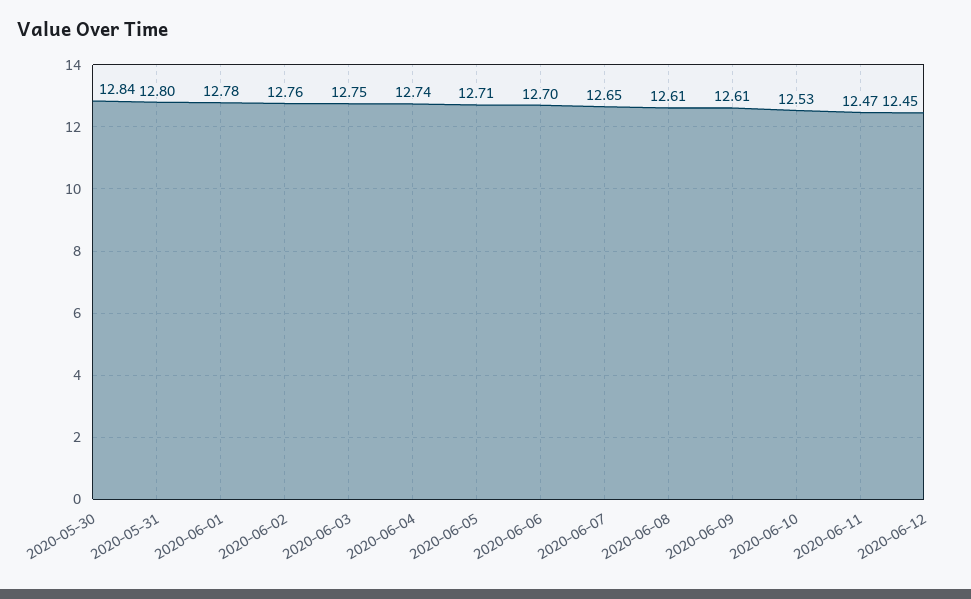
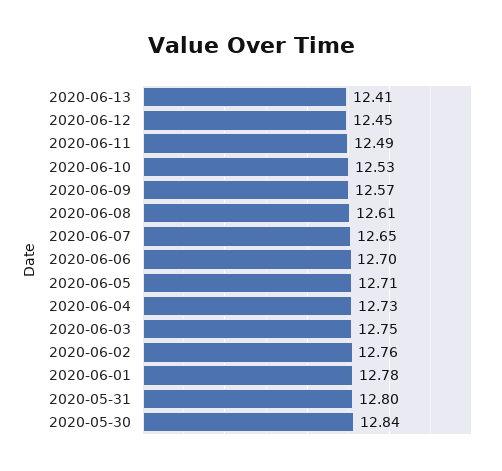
2020-06-04: 12.74 -> 12.73
2020-06-09: 12.61 -> 12.57
2020-06-11: 12.47 -> 12.49
2020-06-13: none -> 12.41

